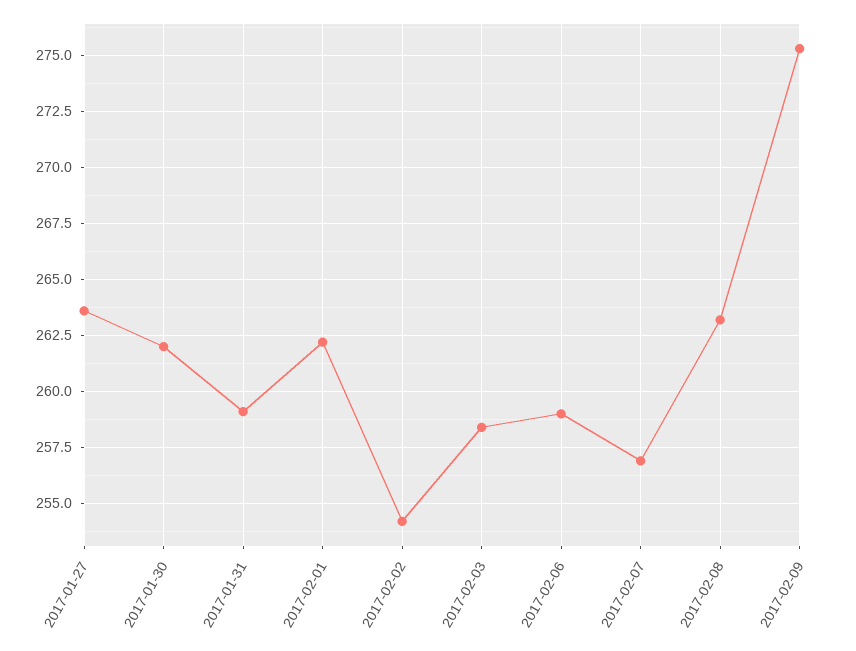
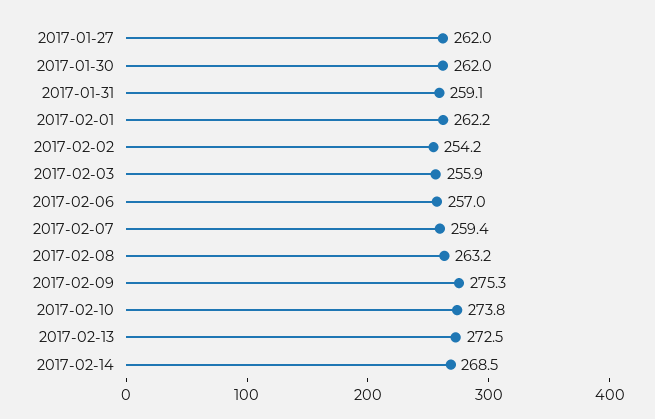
2017-01-27: 263.5 -> 262
2017-02-03: 258.5 -> 255.9
2017-02-06: 259 -> 257
2017-02-07: 257 -> 259.4
2017-02-10: none -> 273.8
2017-02-13: none -> 272.5
2017-02-14: none -> 268.5

